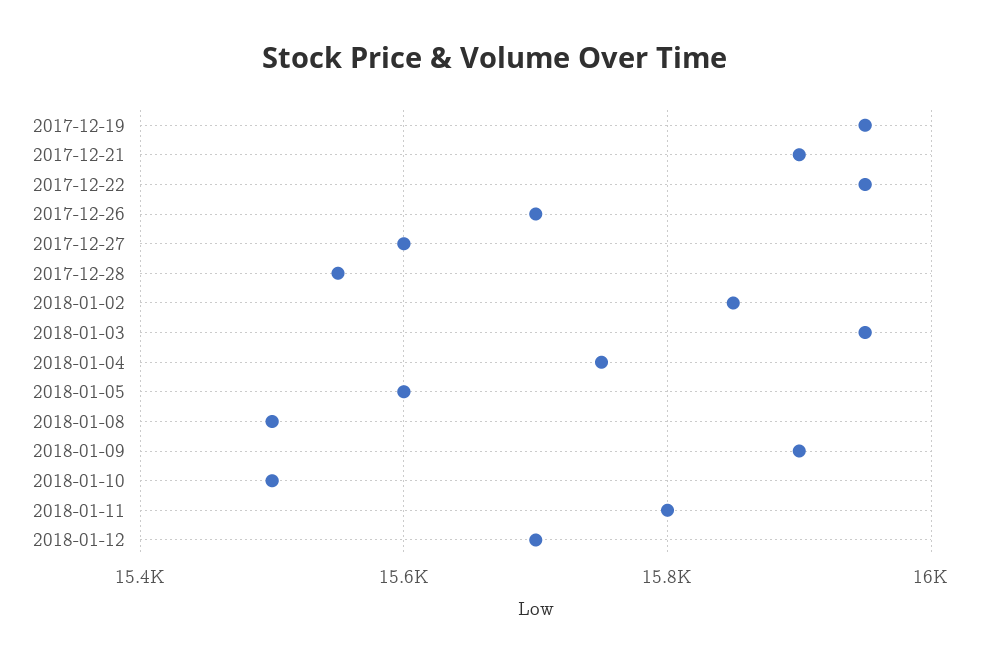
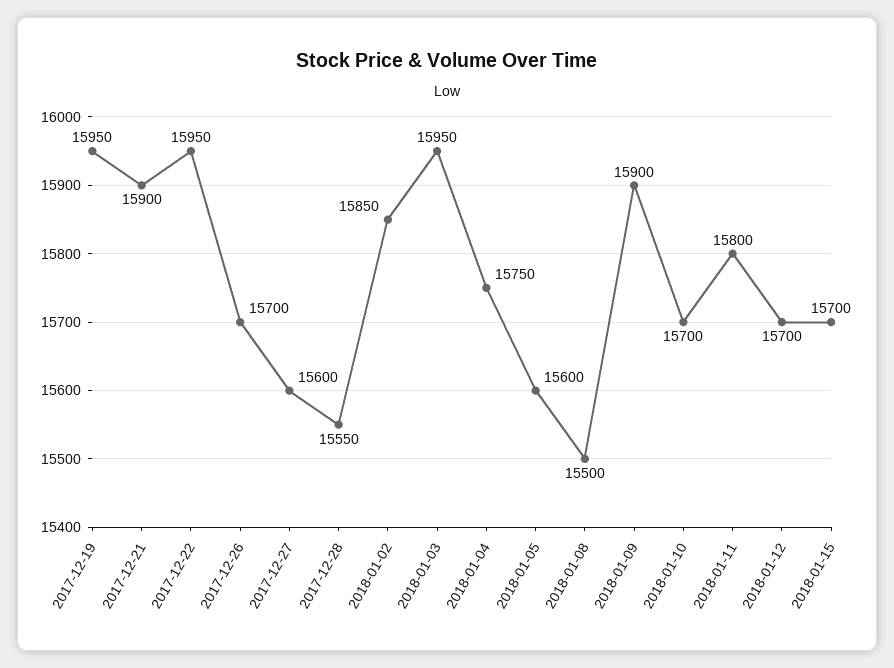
2018-01-10: 15500 -> 15700
2018-01-15: none -> 15700

